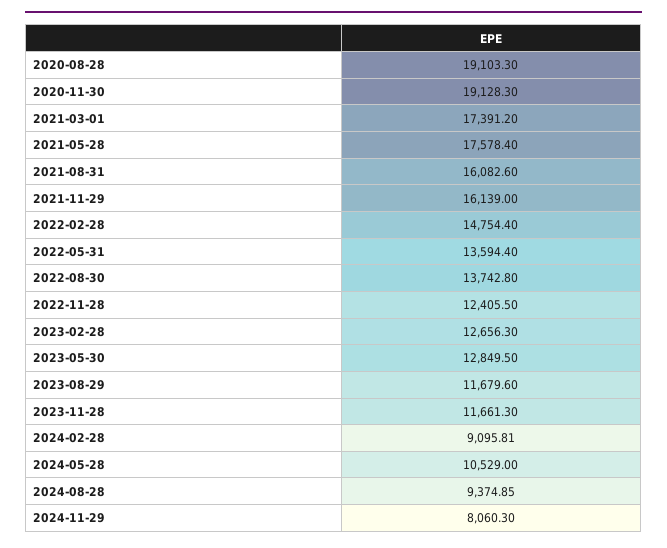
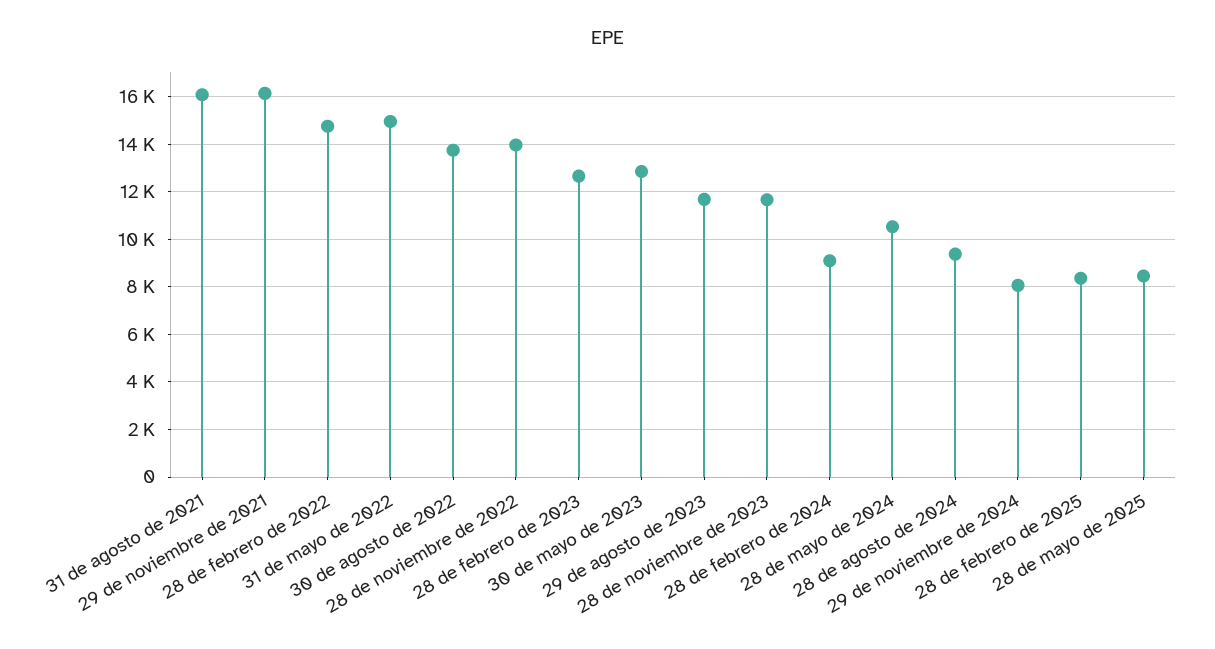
2020-08-28: 19103.3 -> none
2020-11-30: 19128.3 -> none
2021-03-01: 17391.2 -> none
2021-05-28: 17578.4 -> none
2022-05-31: 13594.4 -> 15000
2022-11-28: 12405.5 -> 14000
28 de febrero de 2025: none -> 8500
28 de mayo de 2025: none -> 8500

